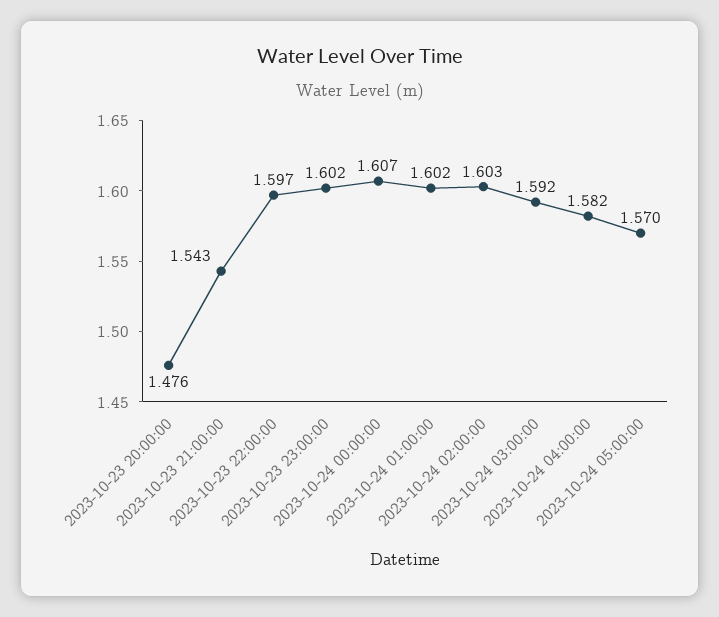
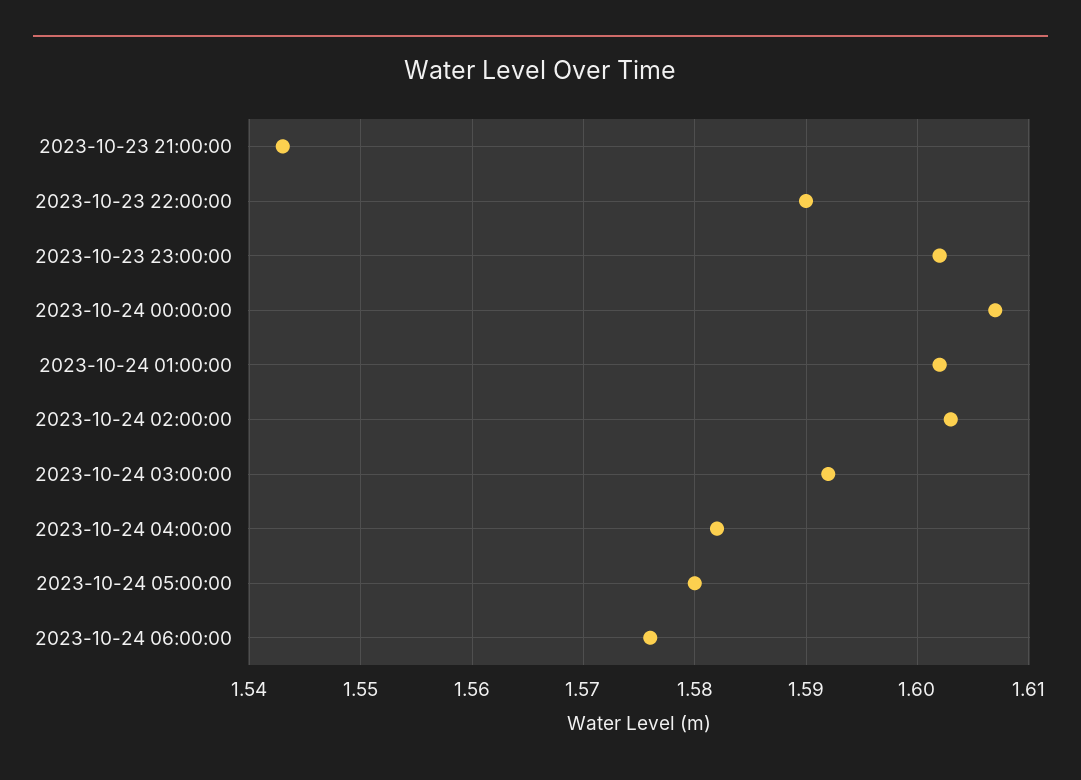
2023-10-23 20:00:00: 1.476 -> none
2023-10-23 22:00:00: 1.597 -> 1.59
2023-10-24 05:00:00: 1.57 -> 1.58
2023-10-24 06:00:00: none -> 1.576

